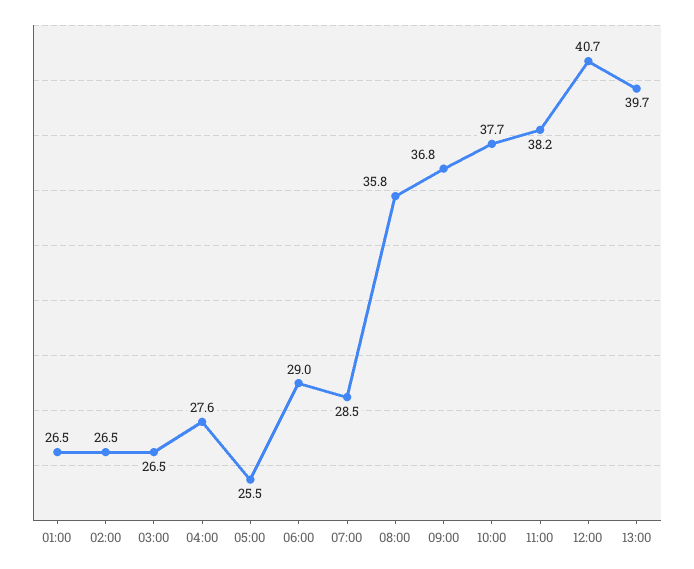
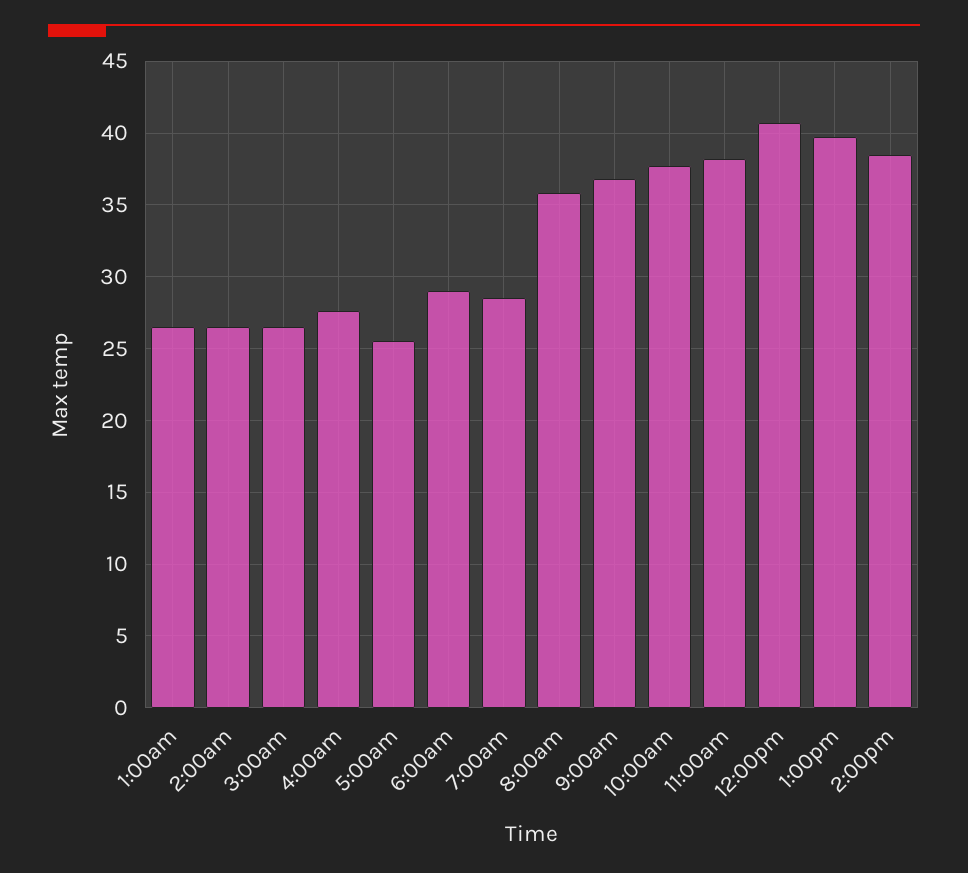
2:00pm: none -> 38.5

